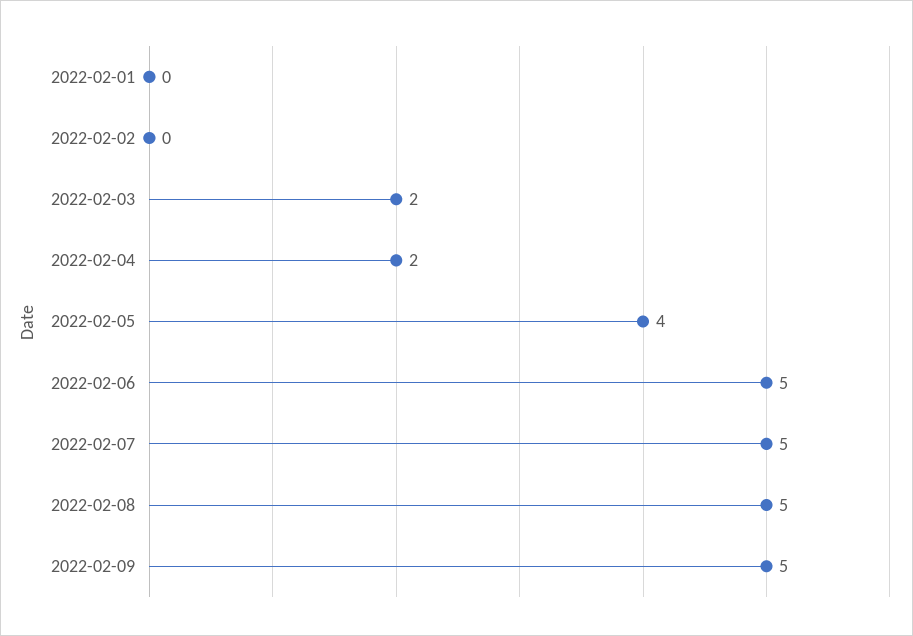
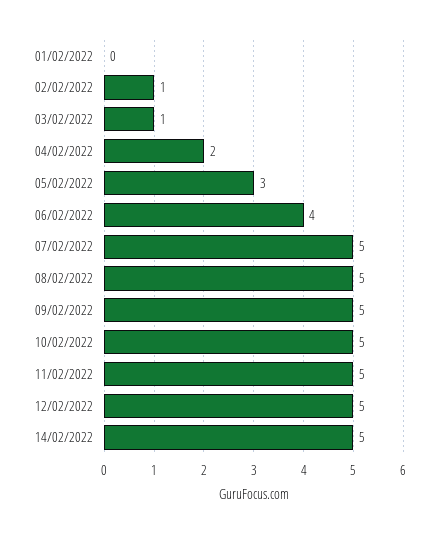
2022-02-02: 0 -> 1
2022-02-03: 2 -> 1
2022-02-05: 4 -> 3
2022-02-06: 5 -> 4
10/02/2022: none -> 5
11/02/2022: none -> 5
12/02/2022: none -> 5
14/02/2022: none -> 5

